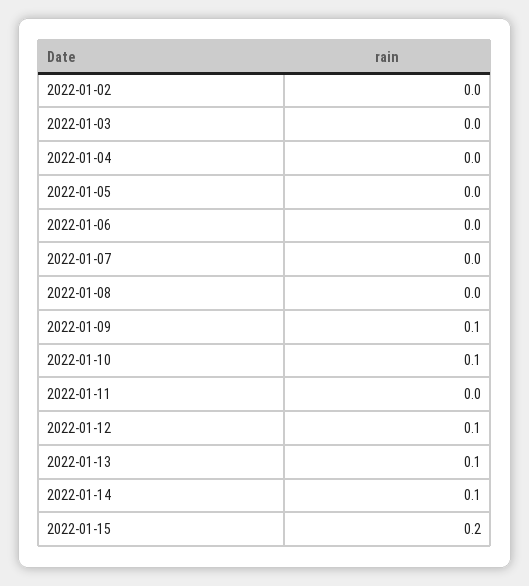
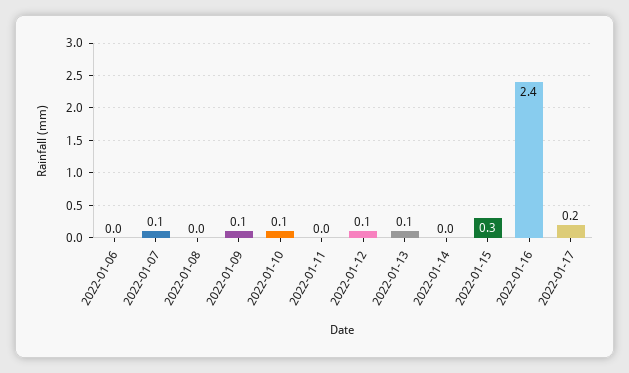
2022-01-02: 0 -> none
2022-01-03: 0 -> none
2022-01-04: 0 -> none
2022-01-05: 0 -> none
2022-01-07: 0 -> 0.1
2022-01-14: 0.1 -> 0
2022-01-15: 0.2 -> 0.3
2022-01-16: none -> 2.4
2022-01-17: none -> 0.2

